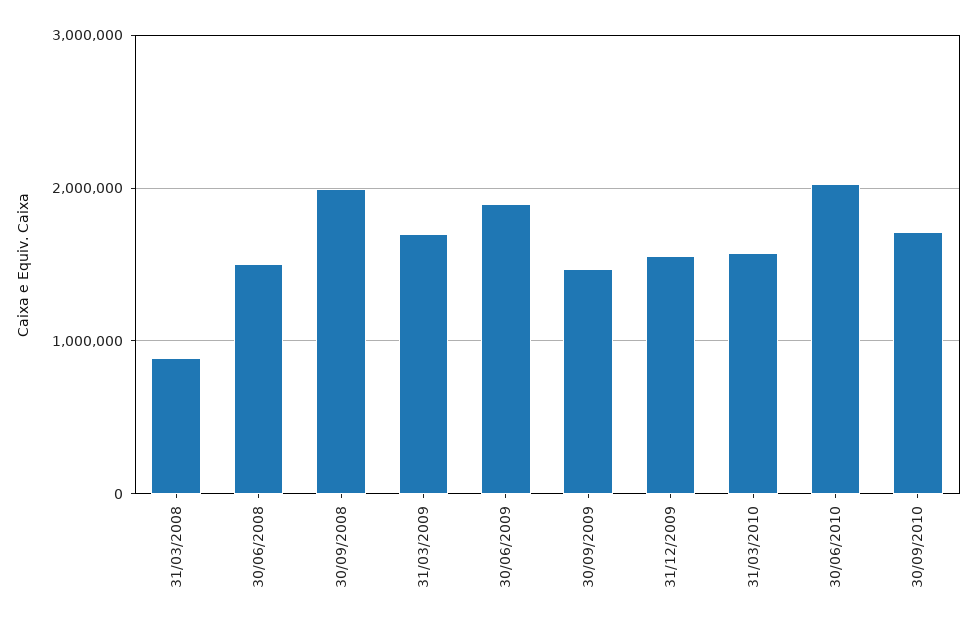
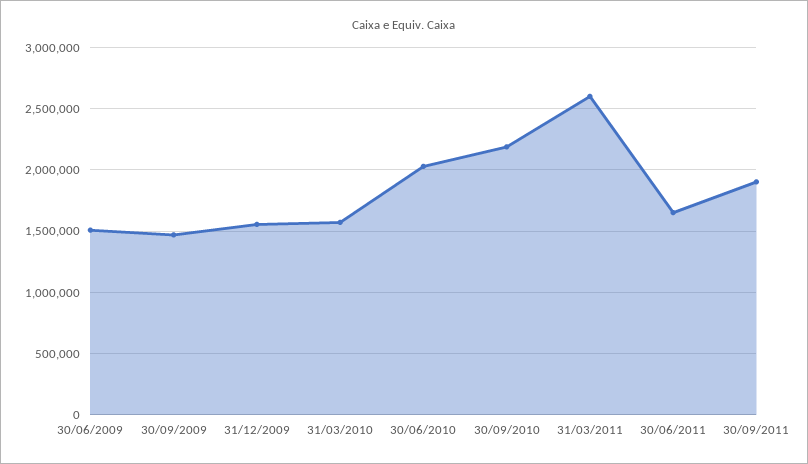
31/03/2008: 900000 -> none
30/06/2008: 1500000 -> none
30/09/2008: 2000000 -> none
31/03/2009: 1700000 -> none
30/06/2009: 1900000 -> 1500000
30/09/2010: 1700000 -> 2200000
31/03/2011: none -> 2600000
30/06/2011: none -> 1650000
30/09/2011: none -> 1900000

